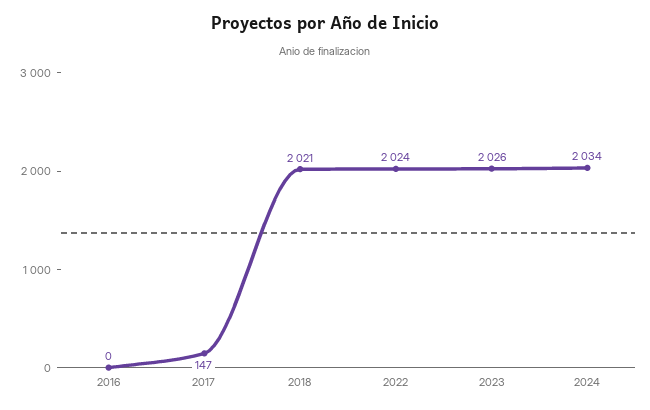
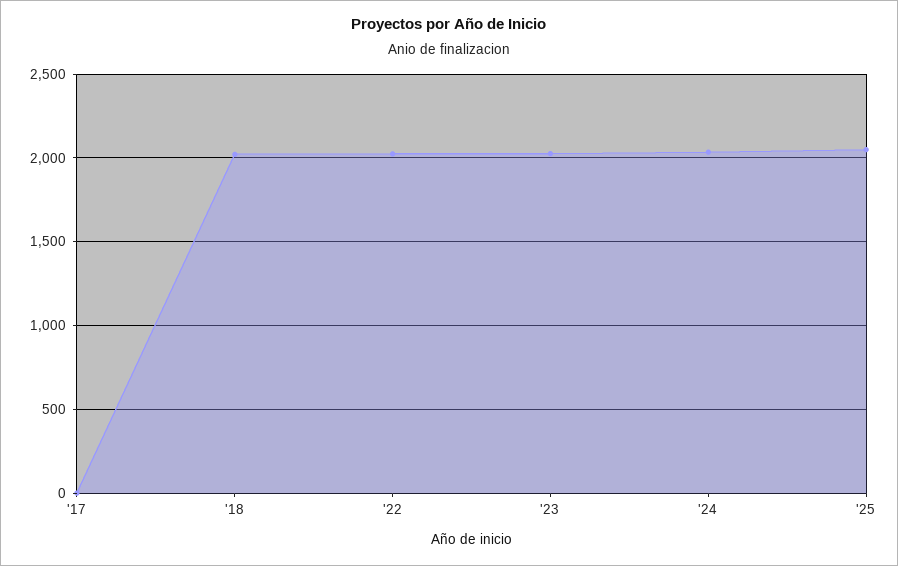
2016: 0 -> none
2017: 147 -> 0
'25: none -> 2050

